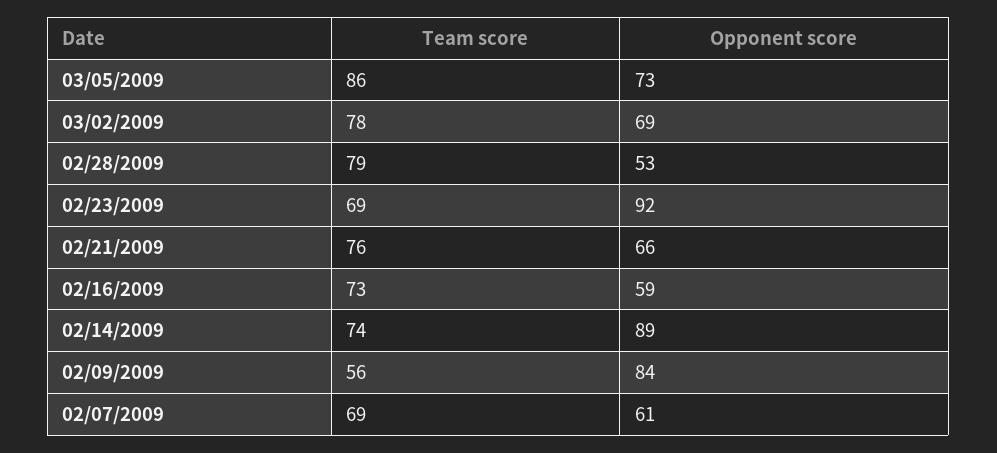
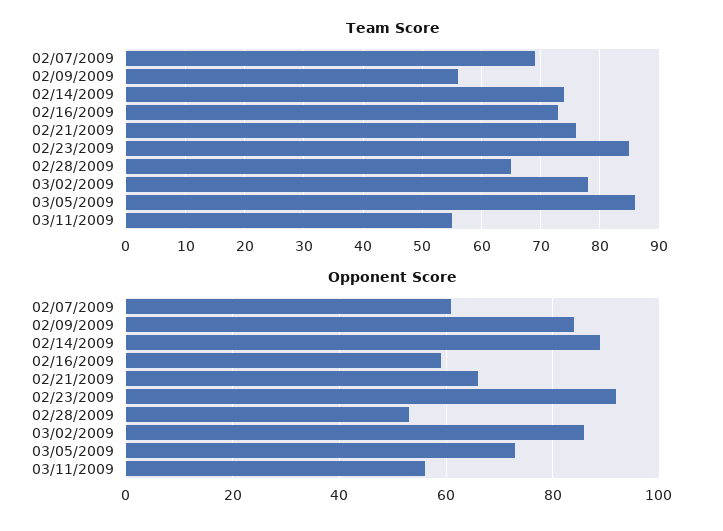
Opponent score, 03/02/2009: 69 -> 85
Team score, 02/28/2009: 79 -> 65
Team score, 02/23/2009: 69 -> 85
Team score, 03/11/2009: none -> 55
Opponent score, 03/11/2009: none -> 55

